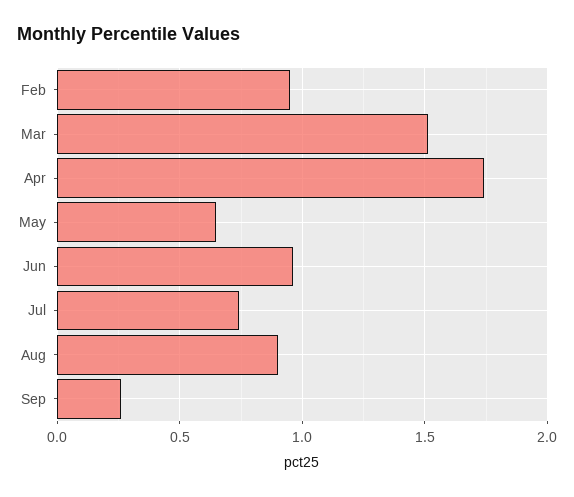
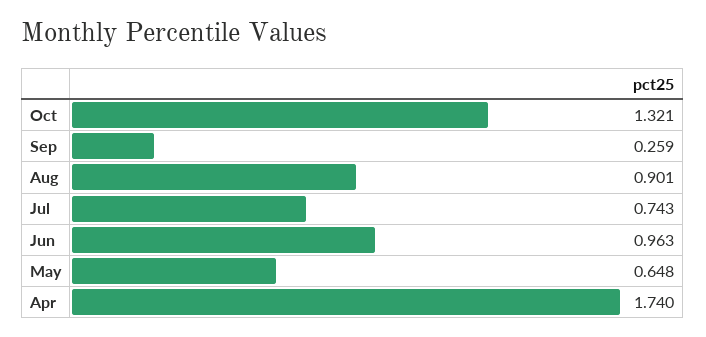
Feb: 0.95 -> none
Mar: 1.5 -> none
Oct: none -> 1.321

